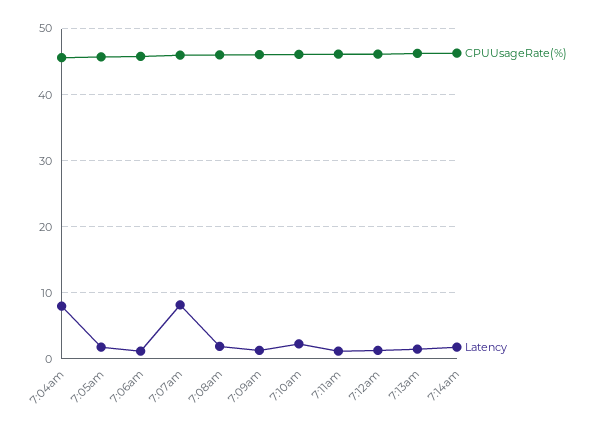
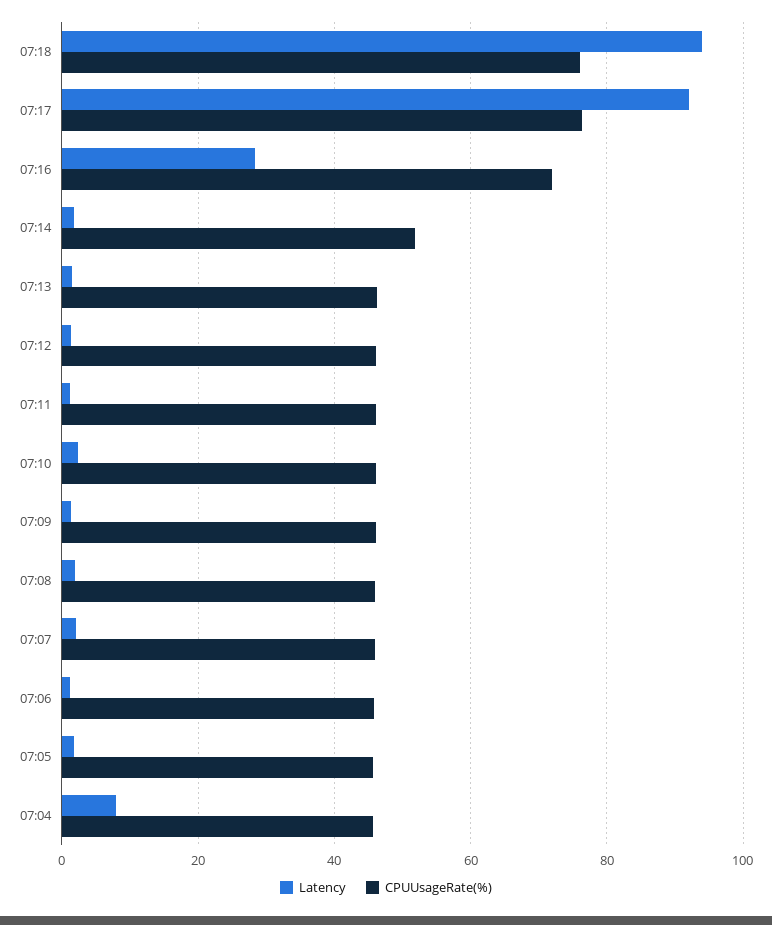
Latency, 7:07am: 8 -> 2
CPUUsageRate(%), 7:14am: 46 -> 52
Latency, 07:18: none -> 94
CPUUsageRate(%), 07:18: none -> 76
Latency, 07:17: none -> 92
CPUUsageRate(%), 07:17: none -> 76
Latency, 07:16: none -> 28
CPUUsageRate(%), 07:16: none -> 72

